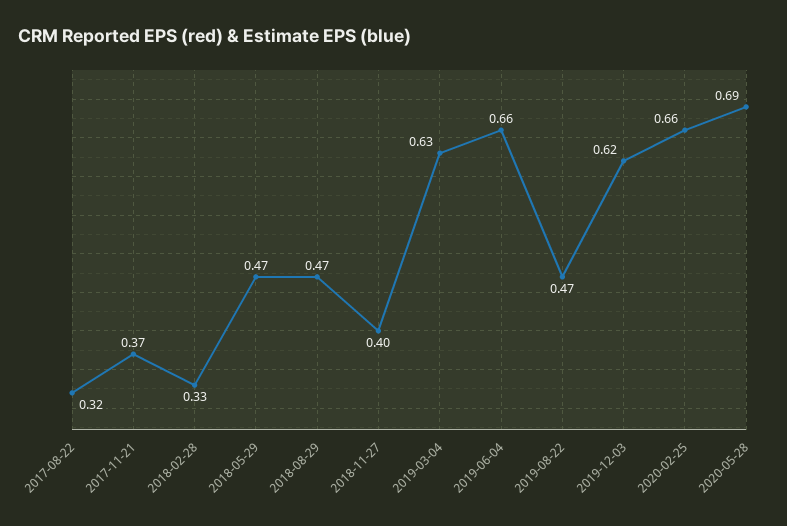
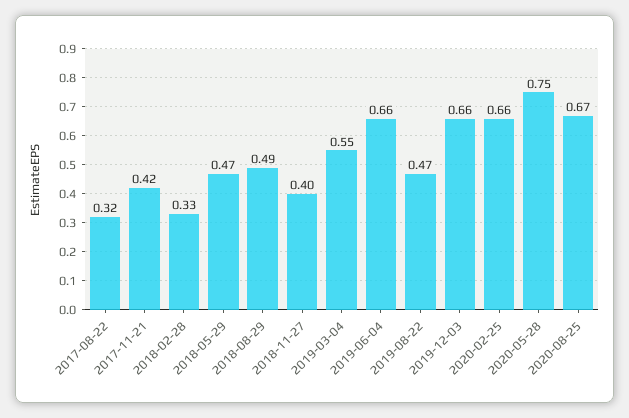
2017-11-21: 0.37 -> 0.42
2018-08-29: 0.47 -> 0.49
2019-03-04: 0.63 -> 0.55
2019-12-03: 0.62 -> 0.66
2020-05-28: 0.69 -> 0.75
2020-08-25: none -> 0.67

